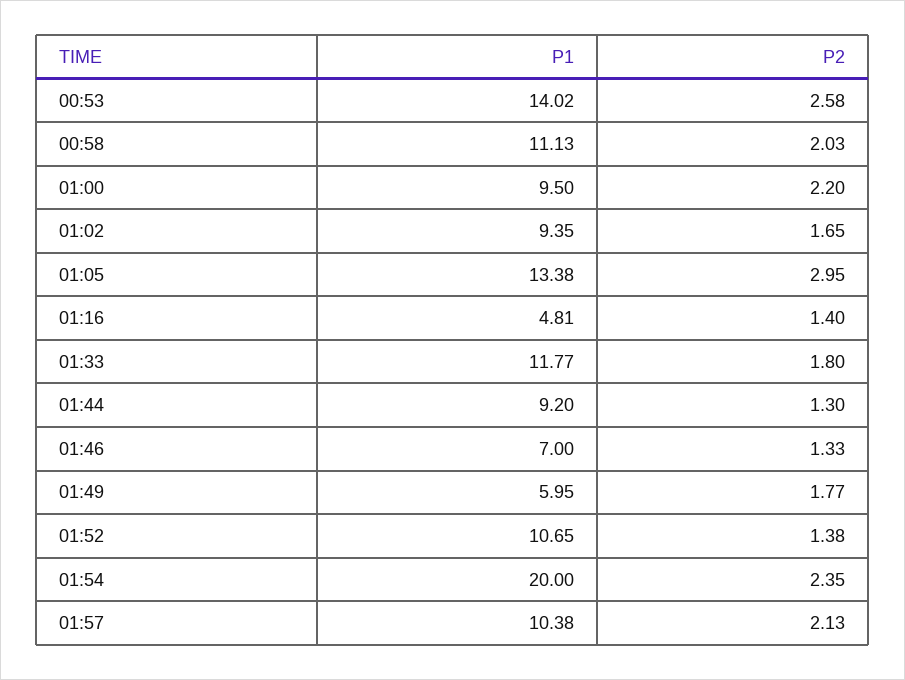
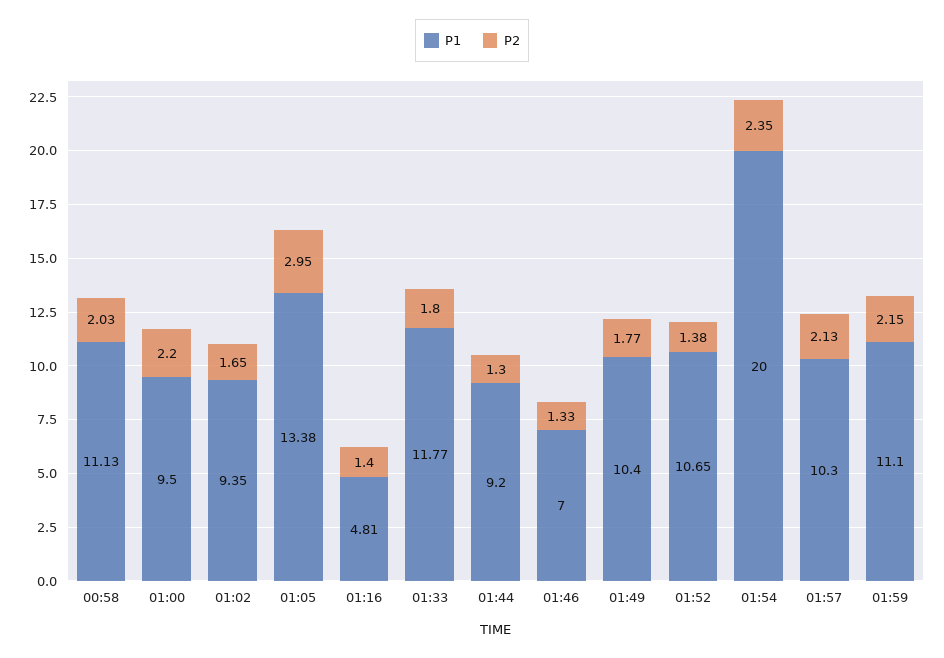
P1, 00:53: 14.02 -> none
P2, 00:53: 2.58 -> none
P1, 01:49: 5.95 -> 10.4
P1, 01:57: 10.38 -> 10.3
P1, 01:59: none -> 11.1
P2, 01:59: none -> 2.15

